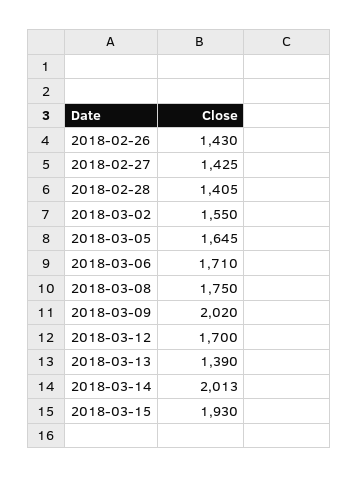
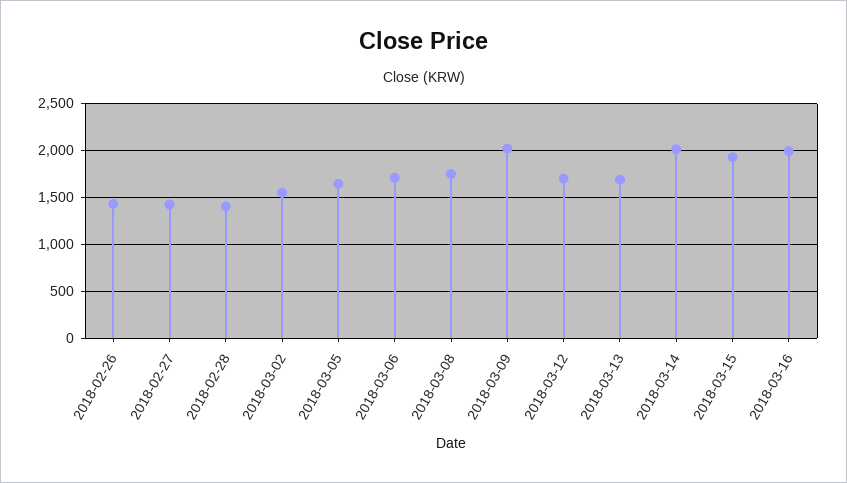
2018-03-13: 1390 -> 1700
2018-03-16: none -> 2000

